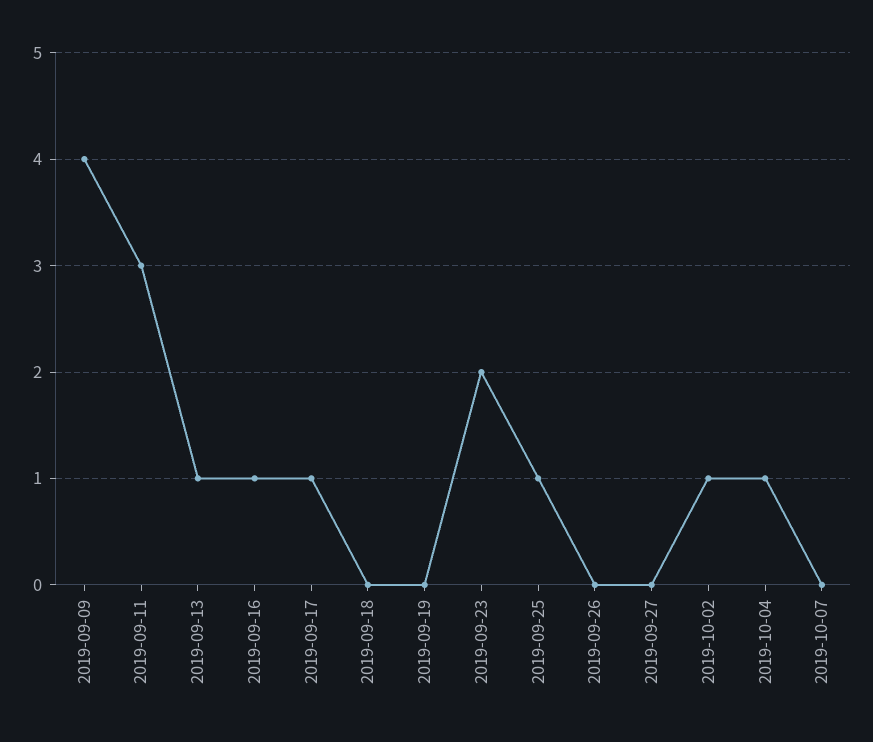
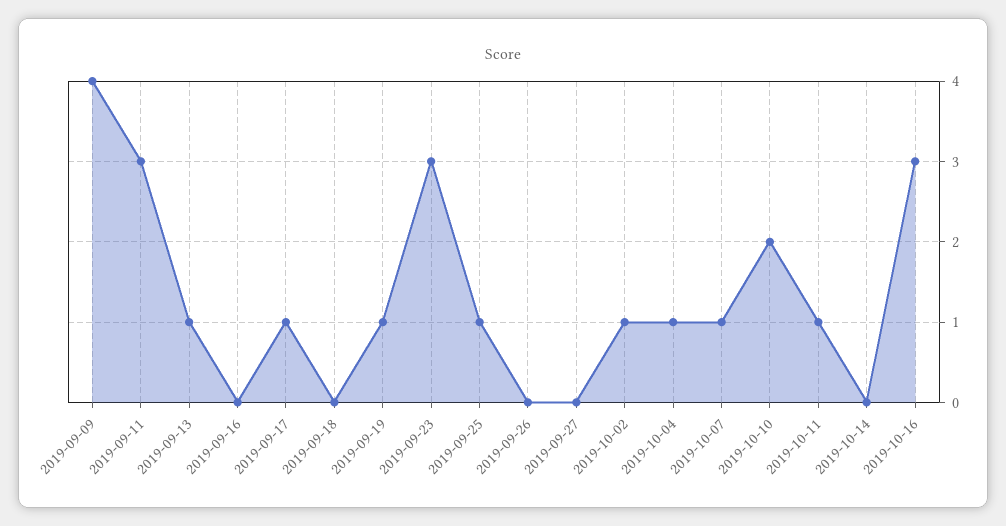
2019-09-16: 1 -> 0
2019-09-19: 0 -> 1
2019-09-23: 2 -> 3
2019-10-07: 0 -> 1
2019-10-10: none -> 2
2019-10-11: none -> 1
2019-10-14: none -> 0
2019-10-16: none -> 3

